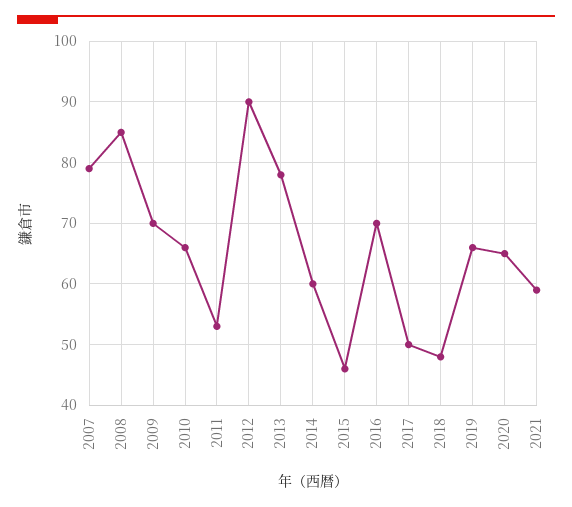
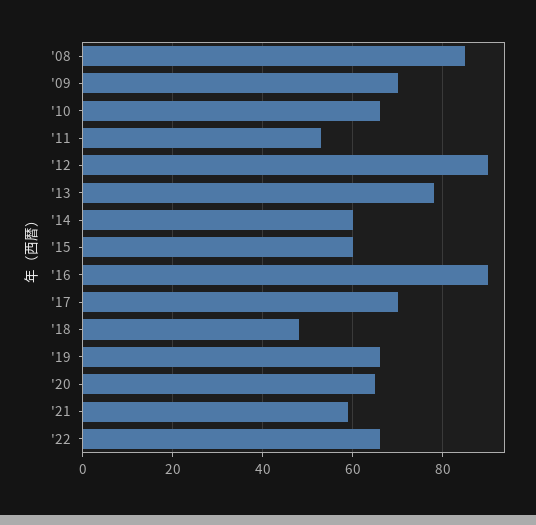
2007: 79 -> none
2015: 46 -> 60
2016: 70 -> 90
2017: 50 -> 70
'22: none -> 65

